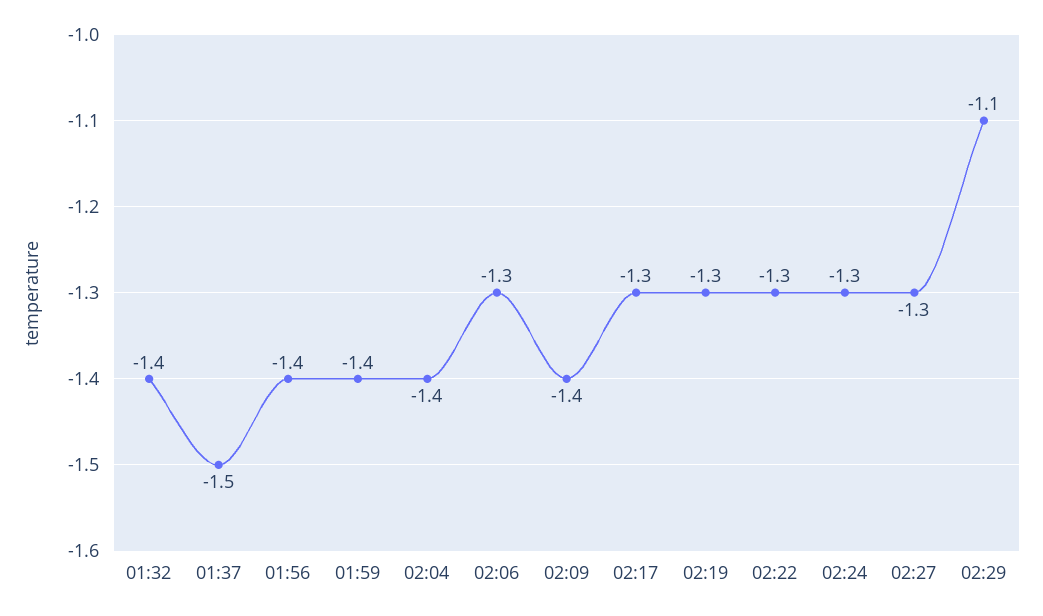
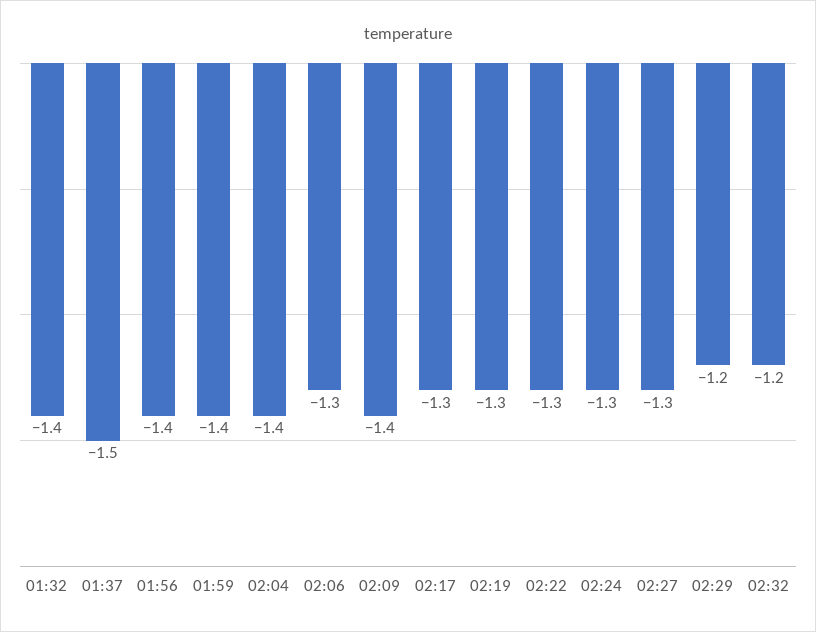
02:29: -1.1 -> -1.2
02:32: none -> -1.2

